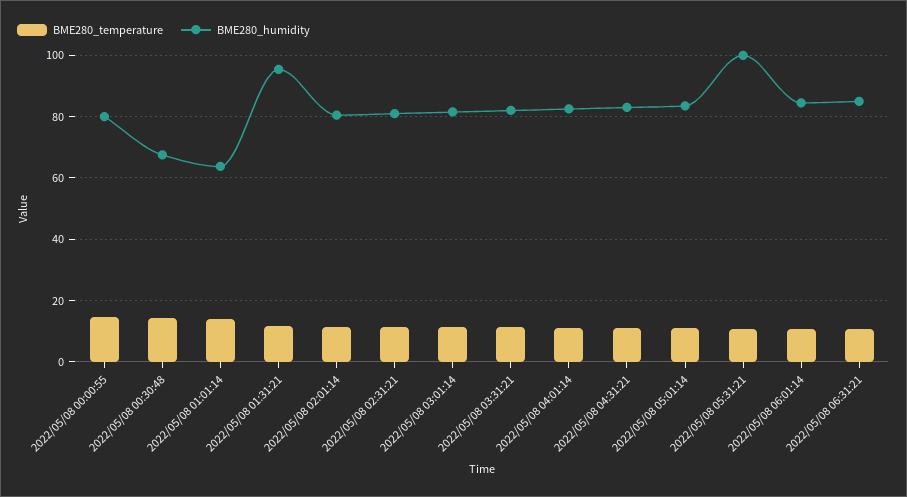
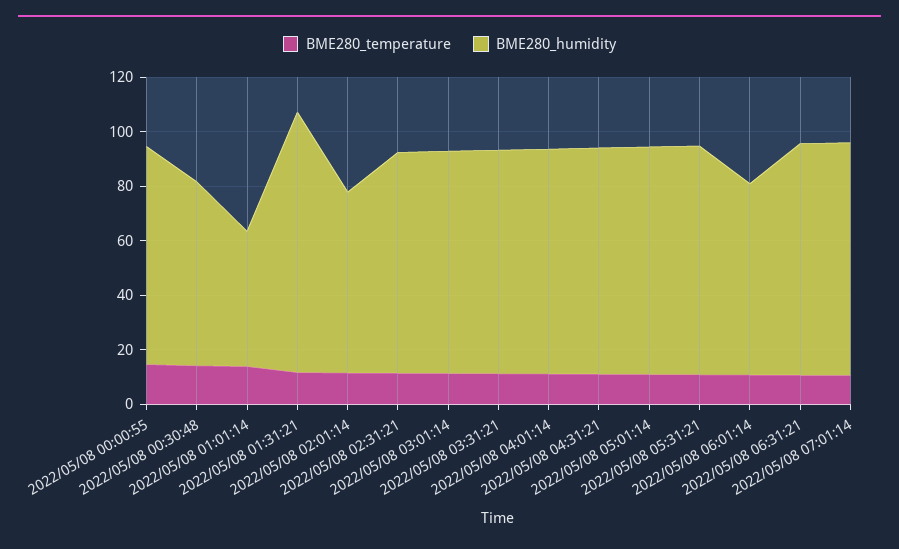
BME280_humidity, 2022/05/08 01:01:14: 64 -> 50
BME280_humidity, 2022/05/08 02:01:14: 80 -> 65
BME280_humidity, 2022/05/08 05:31:21: 100 -> 85
BME280_humidity, 2022/05/08 06:01:14: 84 -> 70
BME280_temperature, 2022/05/08 07:01:14: none -> 10
BME280_humidity, 2022/05/08 07:01:14: none -> 85

